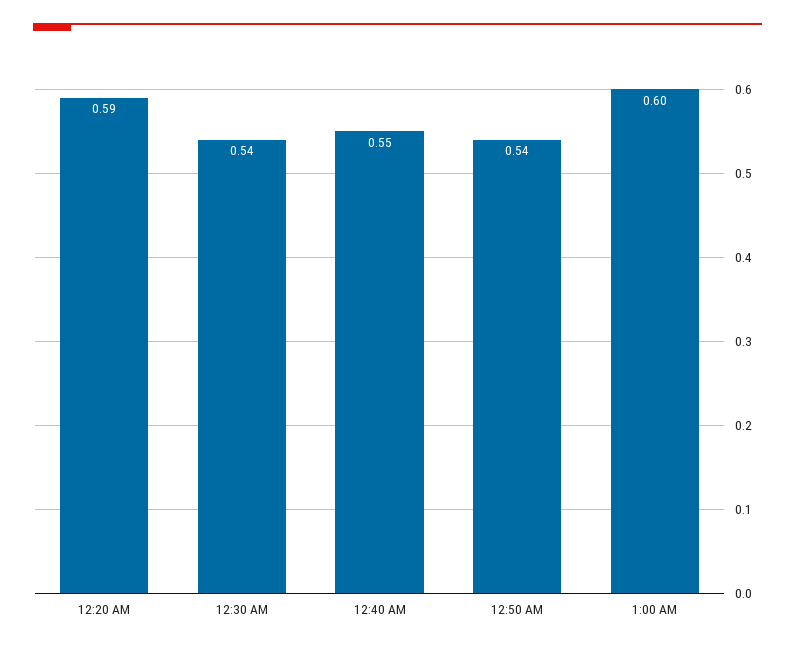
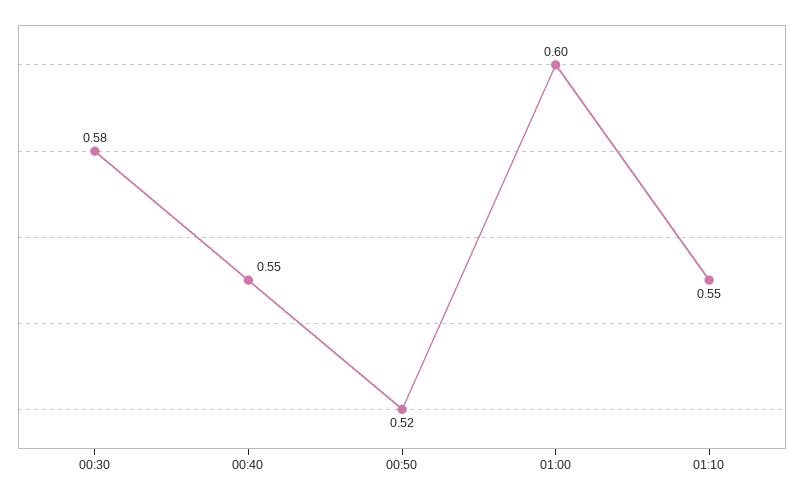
12:20 AM: 0.59 -> none
12:30 AM: 0.54 -> 0.58
12:50 AM: 0.54 -> 0.52
01:10: none -> 0.55

